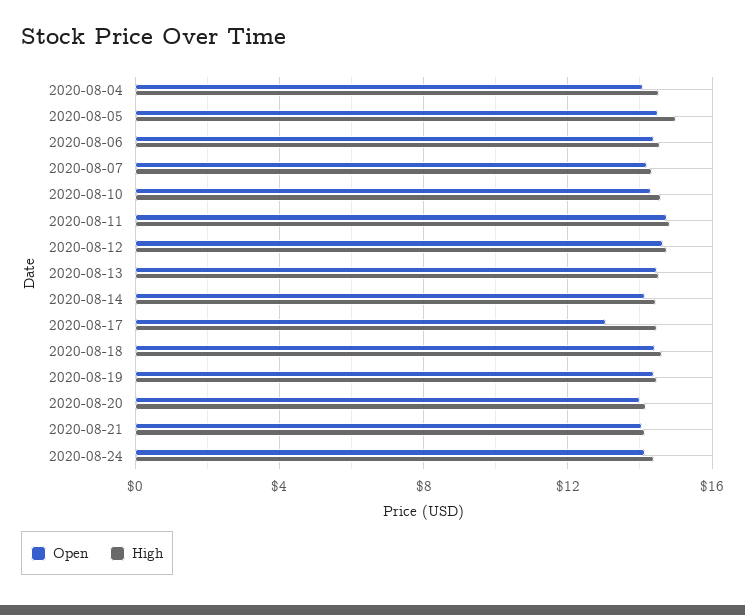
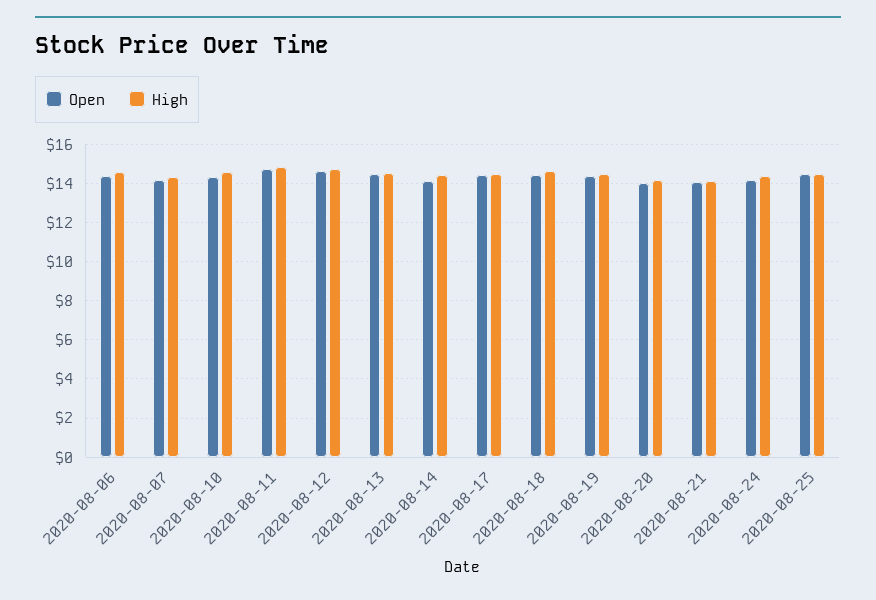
Open, 2020-08-04: 14 -> none
High, 2020-08-04: 14.5 -> none
Open, 2020-08-05: 14.5 -> none
High, 2020-08-05: 15 -> none
Open, 2020-08-17: 13 -> 14.5
Open, 2020-08-25: none -> 14.5
High, 2020-08-25: none -> 14.5

